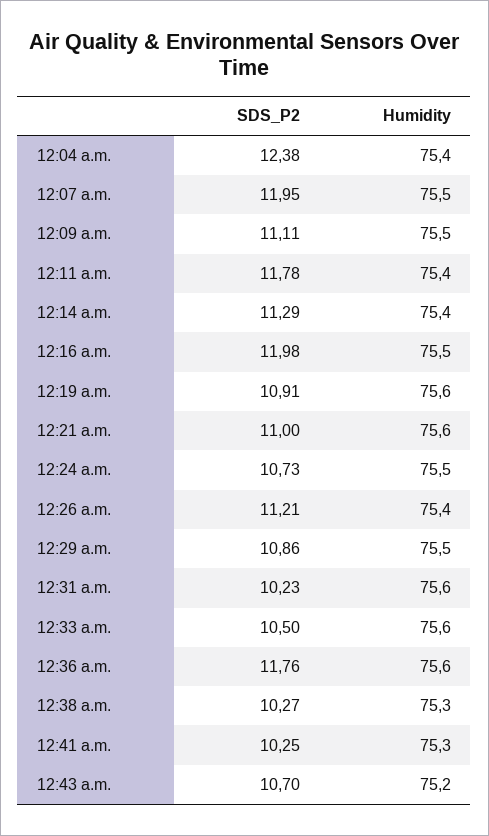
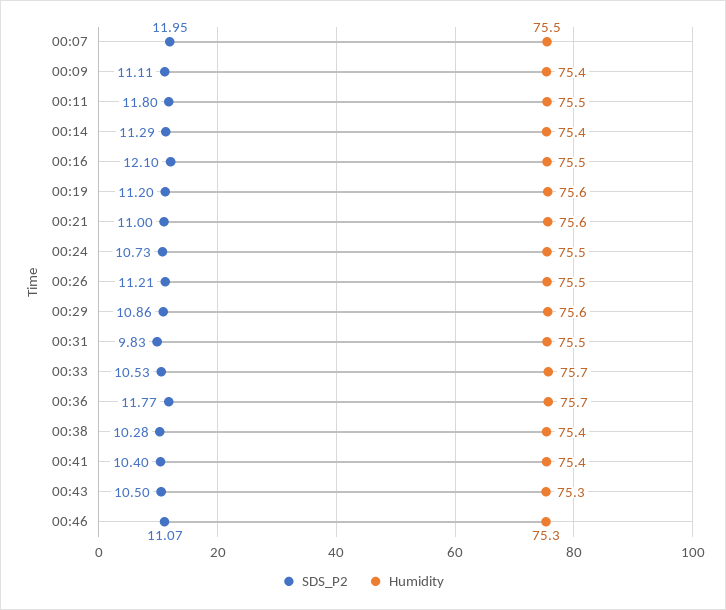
SDS_P2, 12:04 a.m.: 12.38 -> none
Humidity, 12:04 a.m.: 75.4 -> none
Humidity, 12:09 a.m.: 75.5 -> 75.4
SDS_P2, 12:11 a.m.: 11.78 -> 11.8
Humidity, 12:11 a.m.: 75.4 -> 75.5
SDS_P2, 12:16 a.m.: 11.98 -> 12.1
SDS_P2, 12:19 a.m.: 10.91 -> 11.2
Humidity, 12:26 a.m.: 75.4 -> 75.5
Humidity, 12:29 a.m.: 75.5 -> 75.6
SDS_P2, 12:31 a.m.: 10.23 -> 9.83
Humidity, 12:31 a.m.: 75.6 -> 75.5
SDS_P2, 12:33 a.m.: 10.5 -> 10.53
Humidity, 12:33 a.m.: 75.6 -> 75.7
SDS_P2, 12:36 a.m.: 11.76 -> 11.77
Humidity, 12:36 a.m.: 75.6 -> 75.7
SDS_P2, 12:38 a.m.: 10.27 -> 10.28
Humidity, 12:38 a.m.: 75.3 -> 75.4
SDS_P2, 12:41 a.m.: 10.25 -> 10.4
Humidity, 12:41 a.m.: 75.3 -> 75.4
SDS_P2, 12:43 a.m.: 10.7 -> 10.5
Humidity, 12:43 a.m.: 75.2 -> 75.3
SDS_P2, 00:46: none -> 11.07
Humidity, 00:46: none -> 75.3

